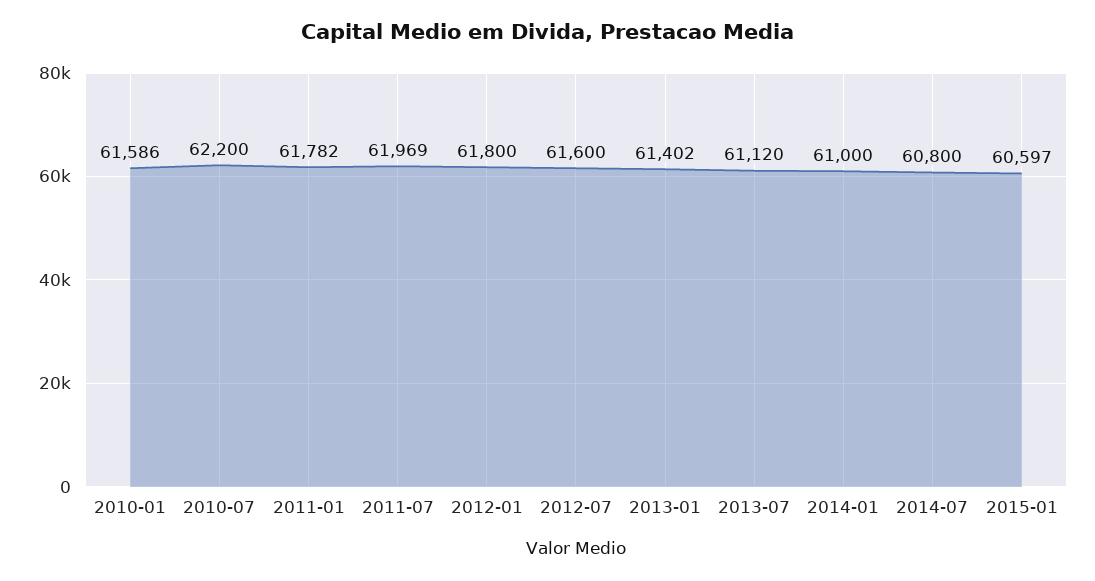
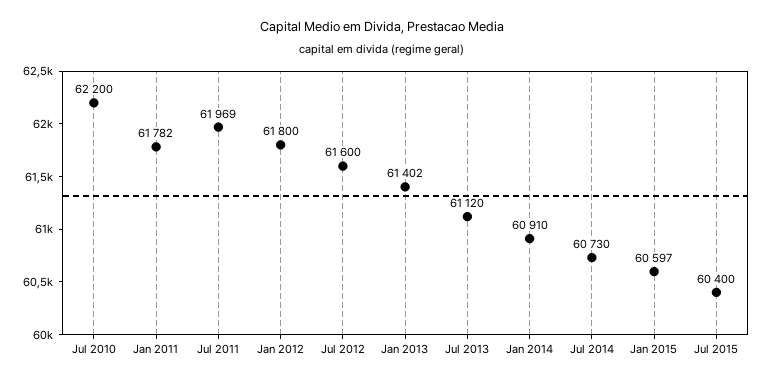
2010-01: 61586 -> none
2014-01: 61000 -> 60910
2014-07: 60800 -> 60730
Jul 2015: none -> 60400

